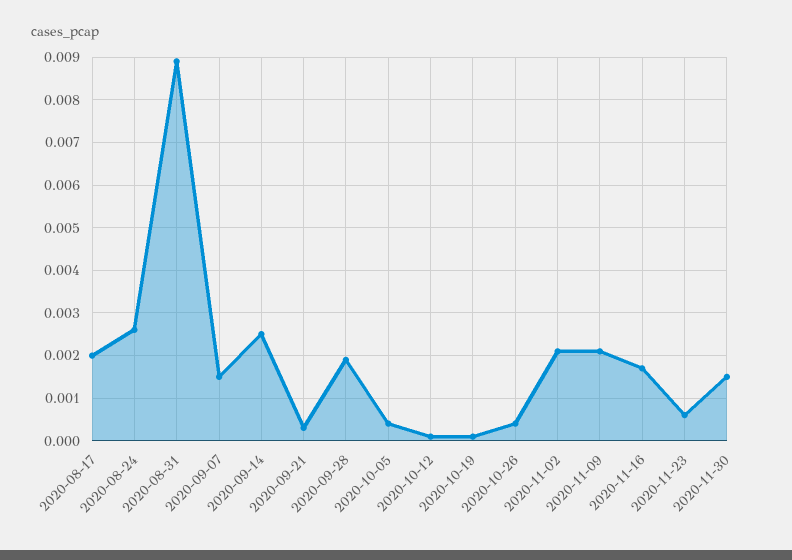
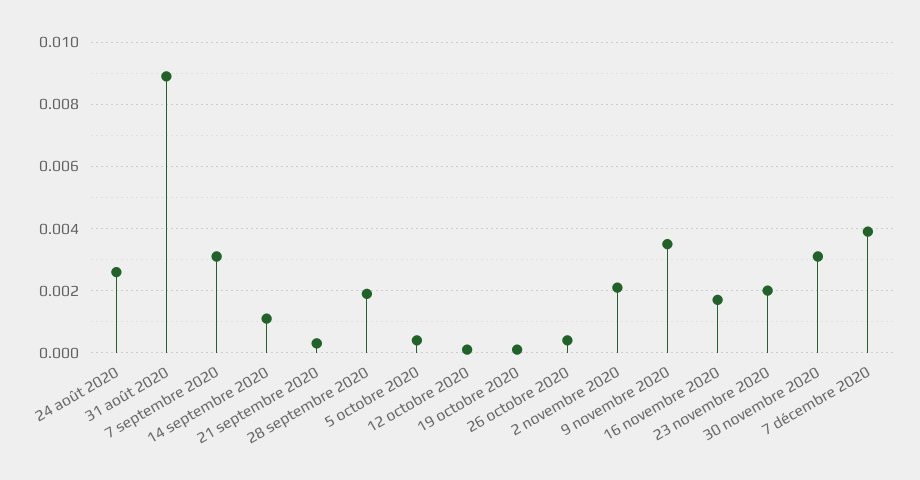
2020-08-17: 0.002 -> none
2020-09-07: 0.0015 -> 0.003
2020-09-14: 0.0025 -> 0.001
2020-11-09: 0.002 -> 0.0035
2020-11-23: 0.0005 -> 0.002
2020-11-30: 0.0015 -> 0.003
7 décembre 2020: none -> 0.004

